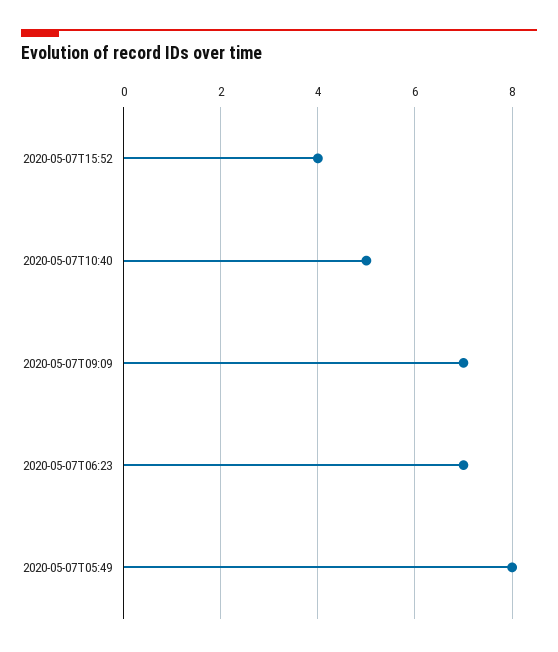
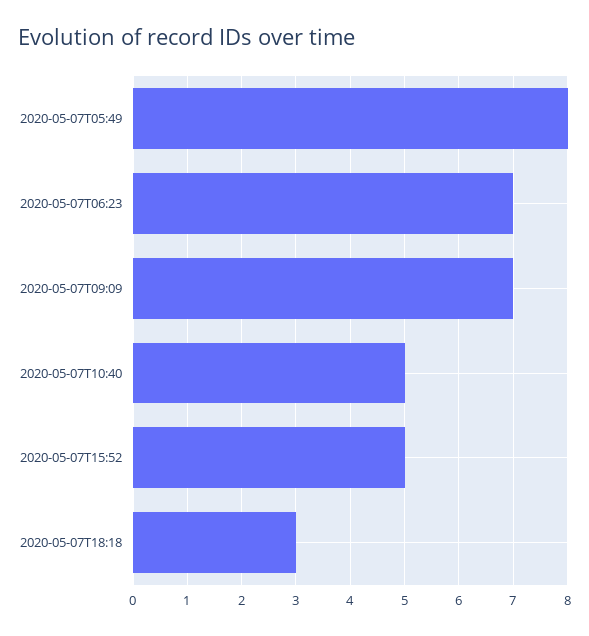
2020-05-07T15:52: 4 -> 5
2020-05-07T18:18: none -> 3

